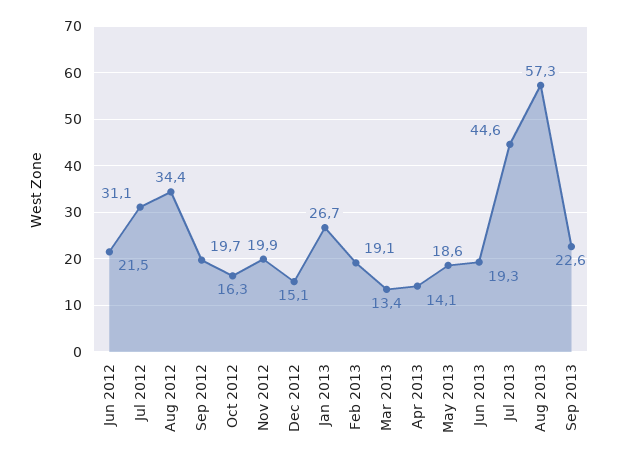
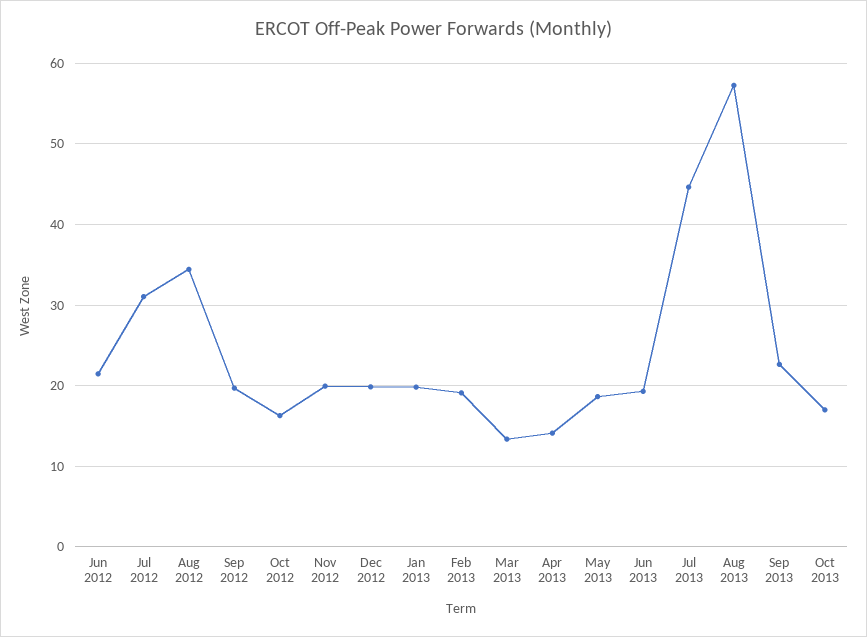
Dec 2012: 15.1 -> 20
Jan 2013: 26.7 -> 20
Oct 2013: none -> 17

